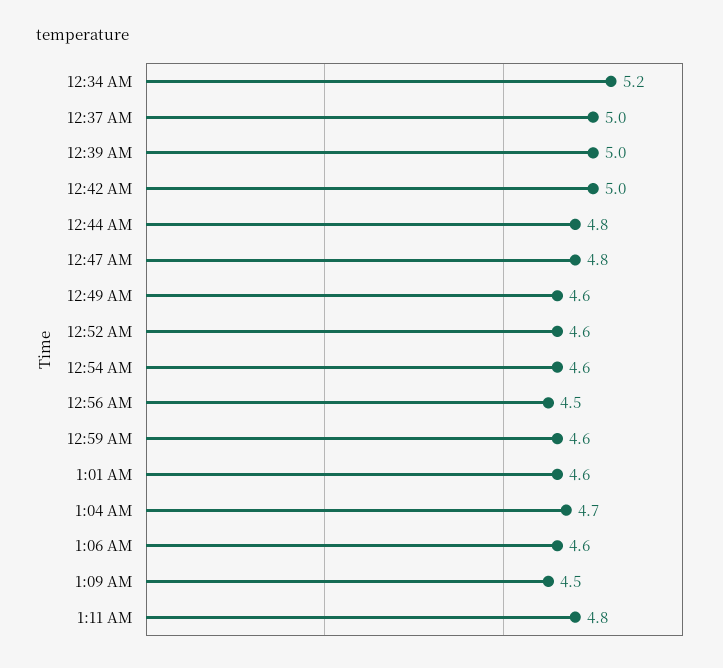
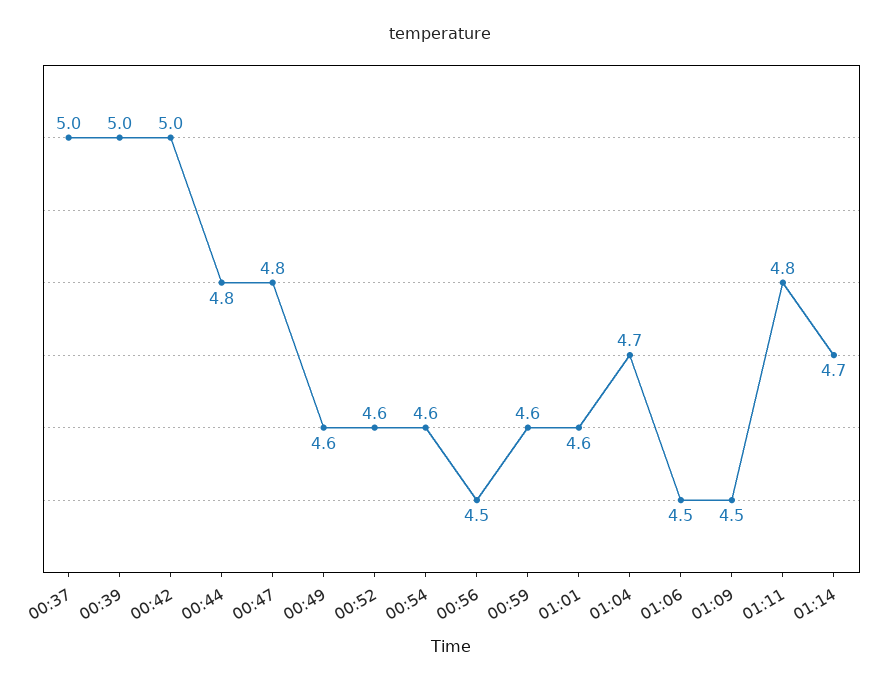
12:34 AM: 5.2 -> none
1:06 AM: 4.6 -> 4.5
01:14: none -> 4.7

